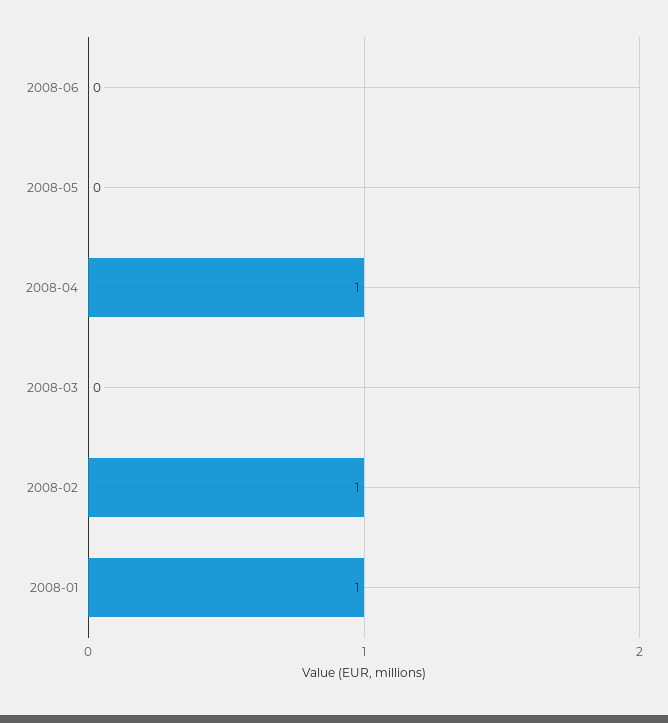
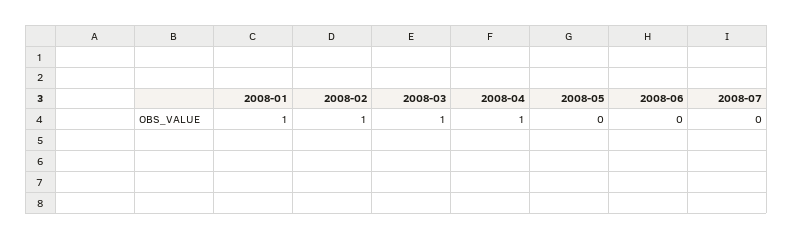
2008-03: 0 -> 1
2008-07: none -> 0

